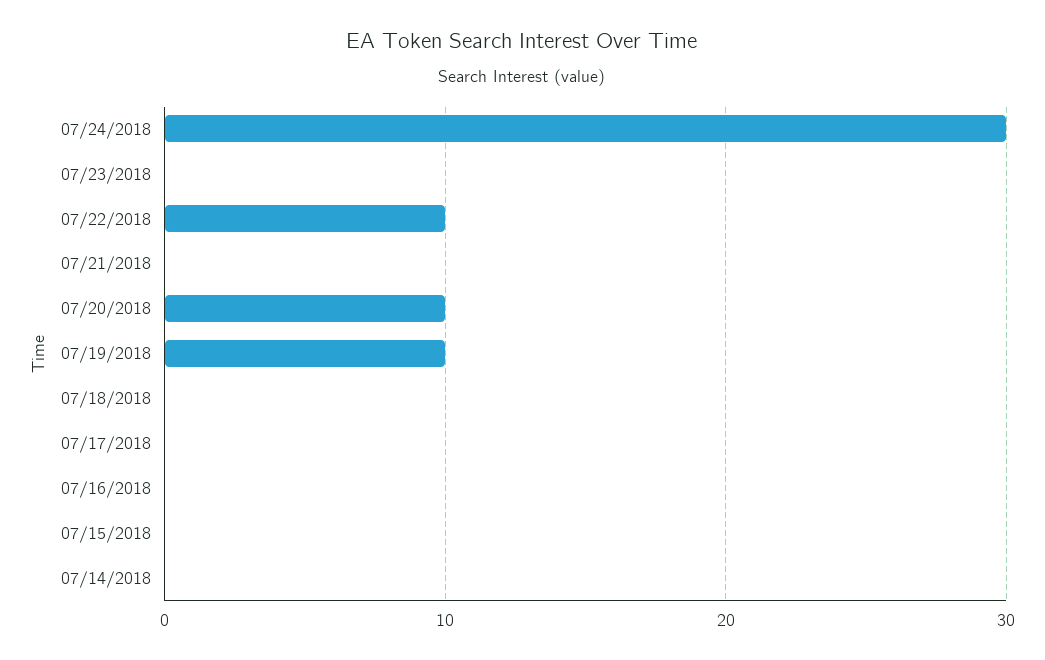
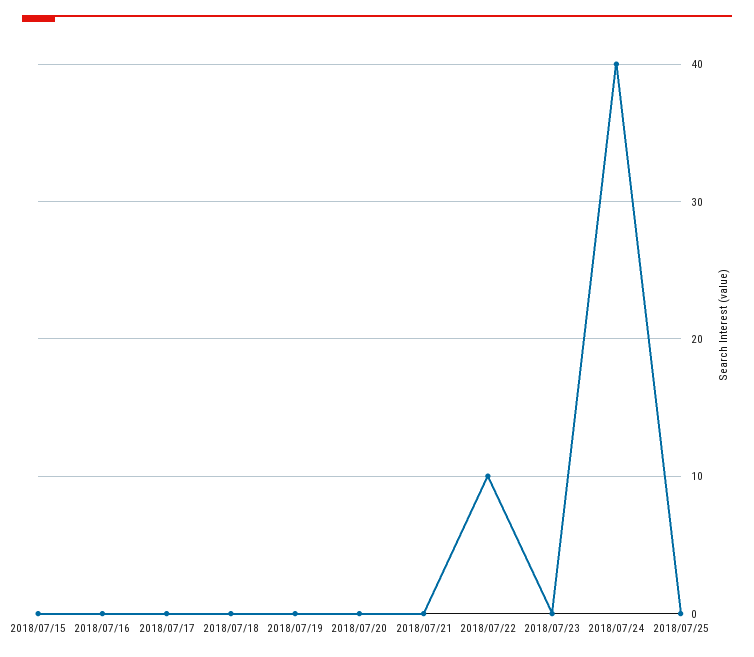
07/24/2018: 30 -> 40
07/20/2018: 10 -> 0
07/19/2018: 10 -> 0
07/14/2018: 0 -> none
2018/07/25: none -> 0

